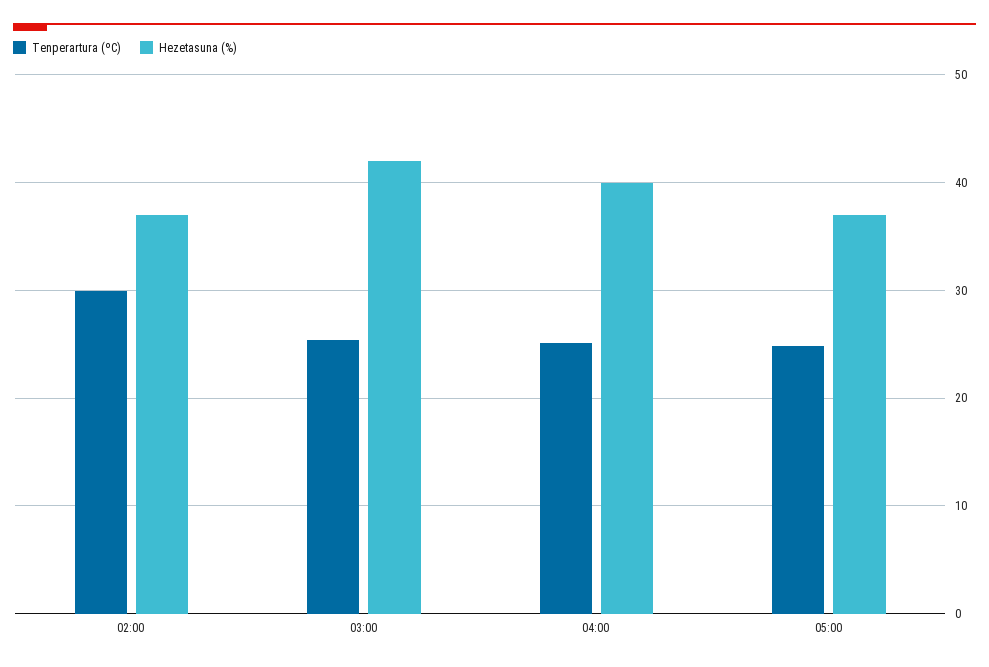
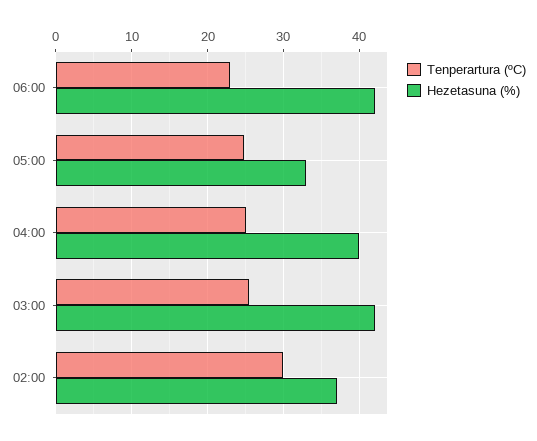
Hezetasuna (%), 05:00: 37 -> 33
Tenperartura (ºC), 06:00: none -> 23
Hezetasuna (%), 06:00: none -> 42

